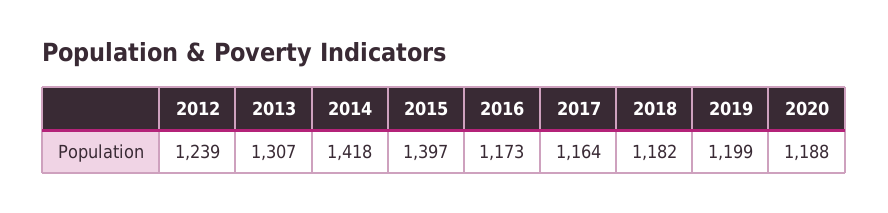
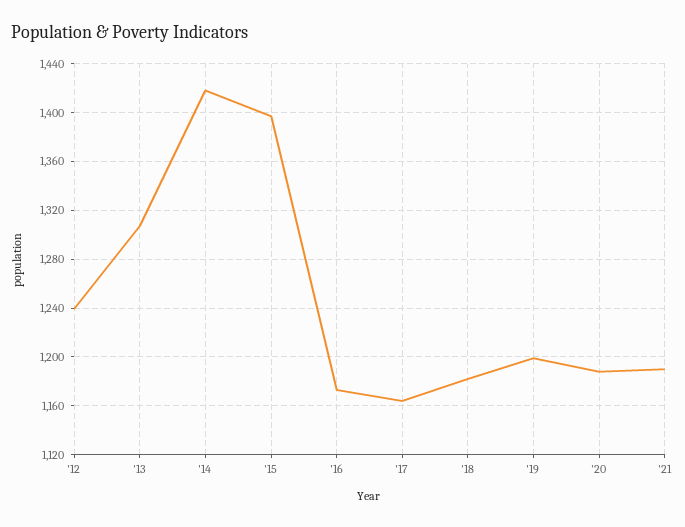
'21: none -> 1190

